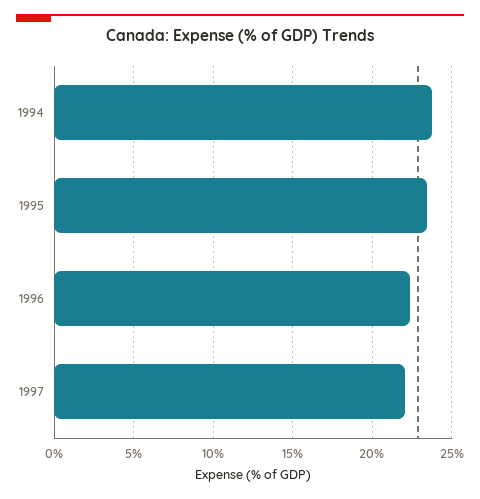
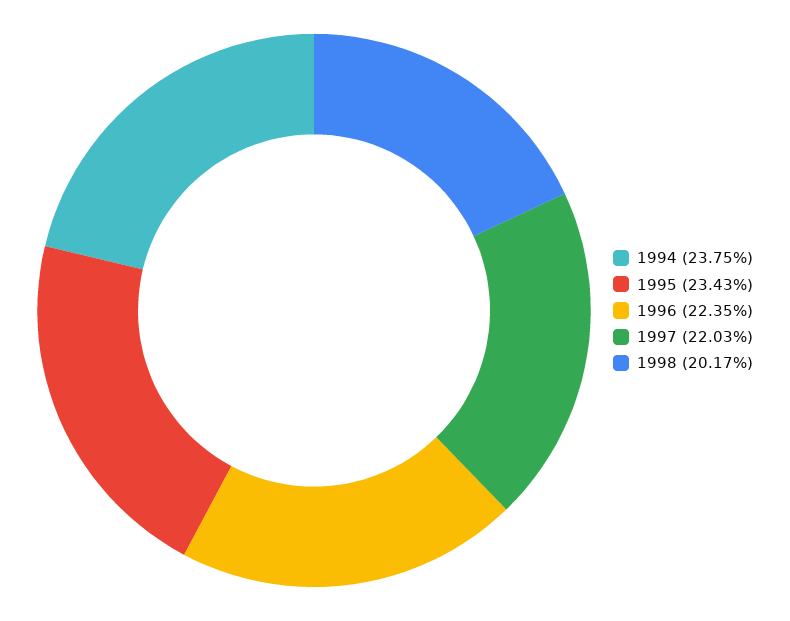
1998: none -> 20.17

